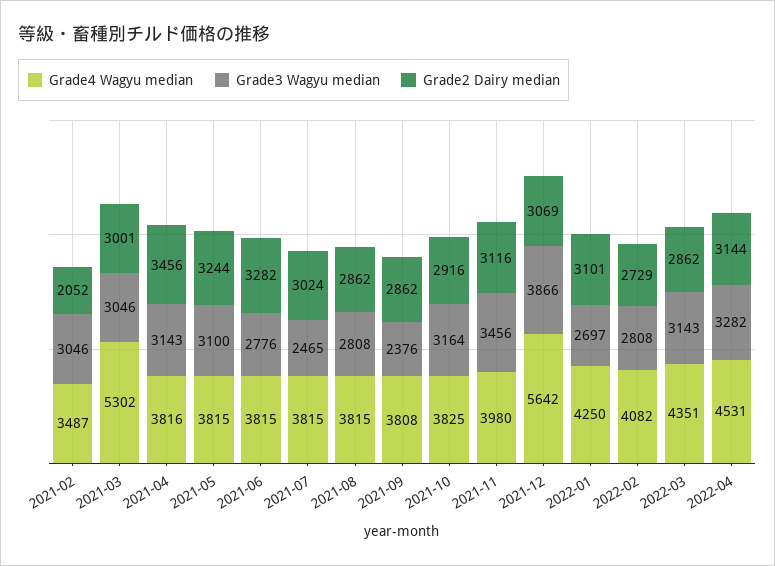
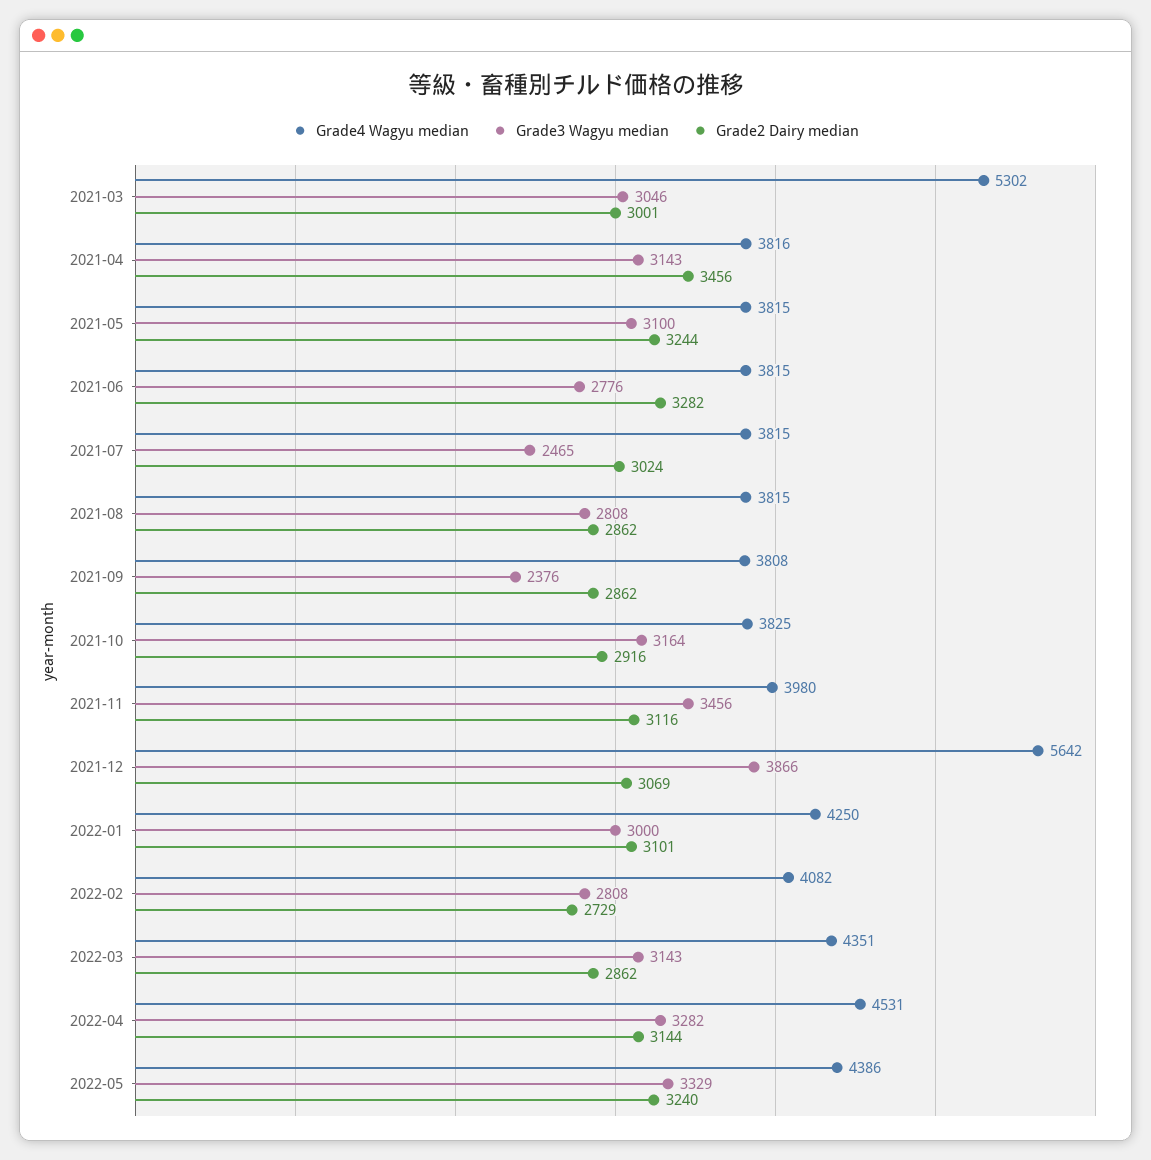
Grade4 Wagyu median, 2021-02: 3487 -> none
Grade3 Wagyu median, 2021-02: 3046 -> none
Grade2 Dairy median, 2021-02: 2052 -> none
Grade3 Wagyu median, 2022-01: 2697 -> 3000
Grade4 Wagyu median, 2022-05: none -> 4386
Grade3 Wagyu median, 2022-05: none -> 3329
Grade2 Dairy median, 2022-05: none -> 3240

